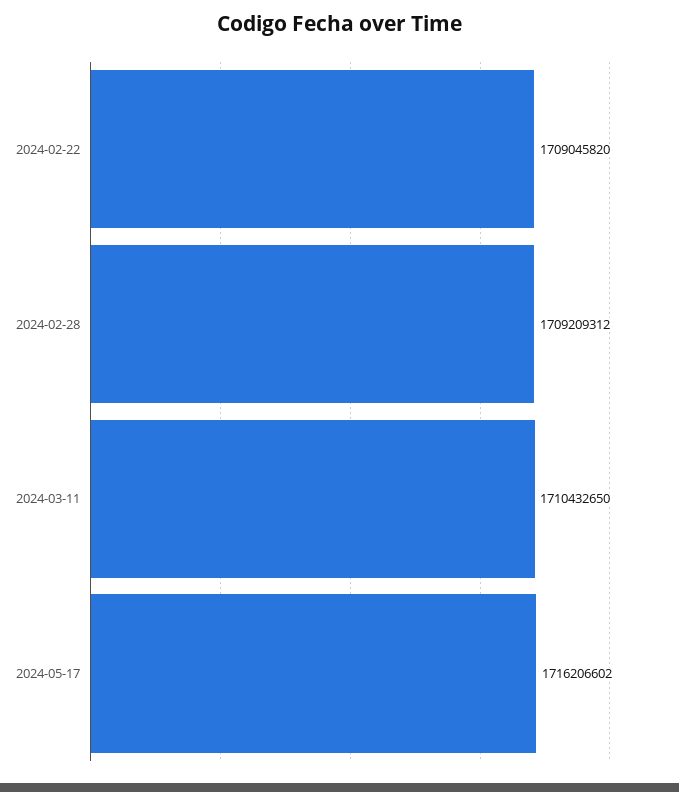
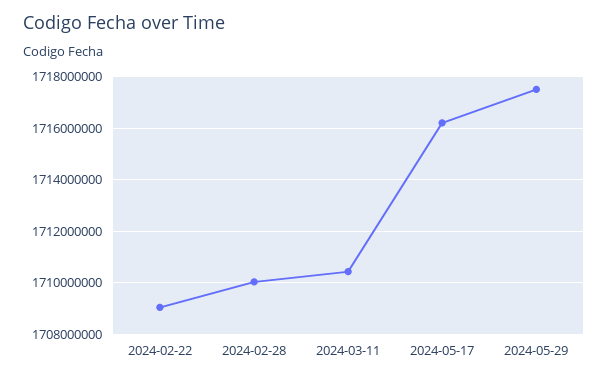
2024-02-28: 1709209312 -> 1710000000
2024-05-29: none -> 1717500000

